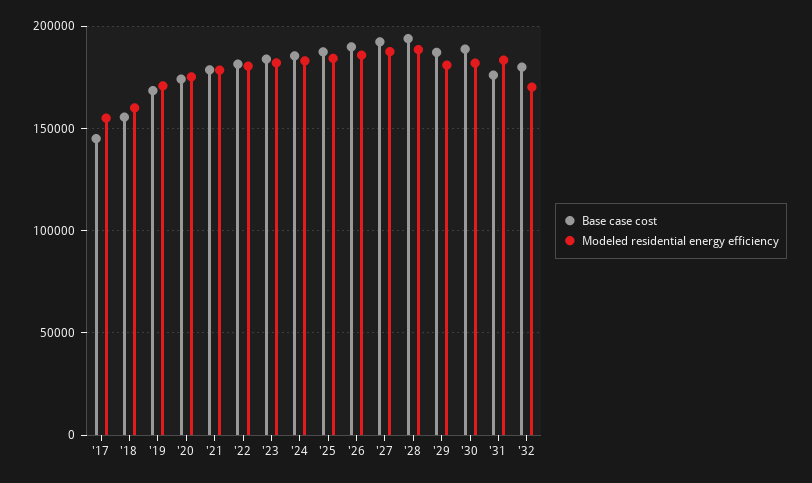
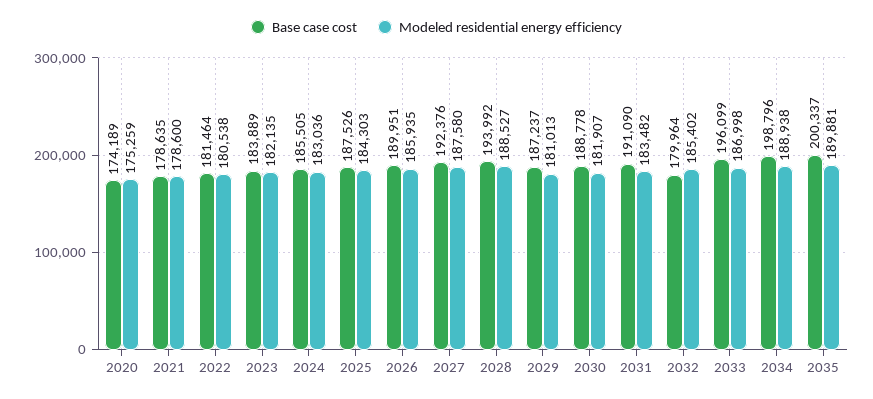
Base case cost, '17: 145000 -> none
Modeled residential energy efficiency, '17: 155000 -> none
Base case cost, '18: 155000 -> none
Modeled residential energy efficiency, '18: 160000 -> none
Base case cost, '19: 170000 -> none
Modeled residential energy efficiency, '19: 170000 -> none
Base case cost, '31: 175000 -> 191090
Modeled residential energy efficiency, '32: 170000 -> 185402
Base case cost, 2033: none -> 196099
Modeled residential energy efficiency, 2033: none -> 186998
Base case cost, 2034: none -> 198796
Modeled residential energy efficiency, 2034: none -> 188938
Base case cost, 2035: none -> 200337
Modeled residential energy efficiency, 2035: none -> 189881

